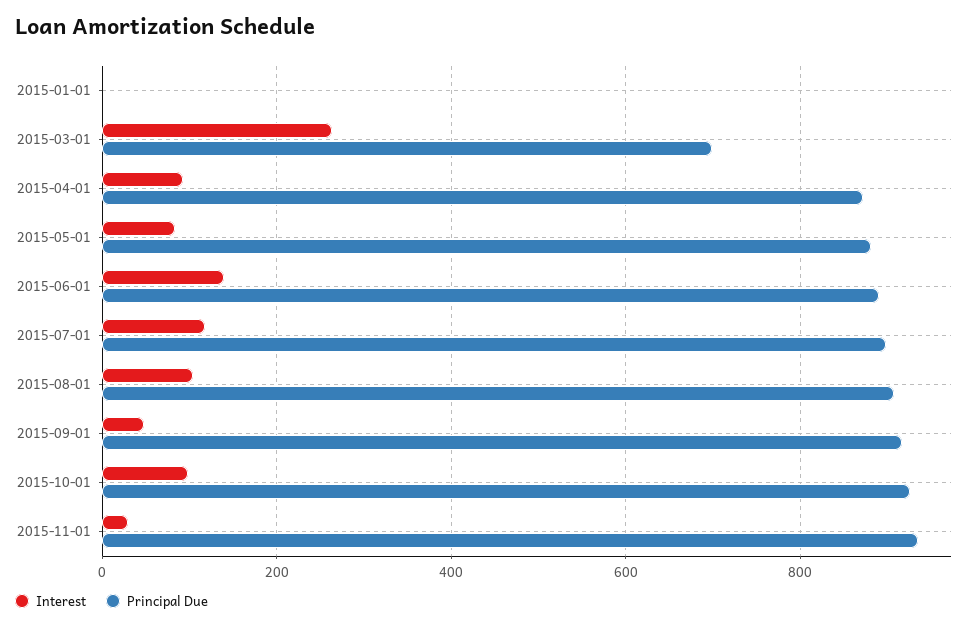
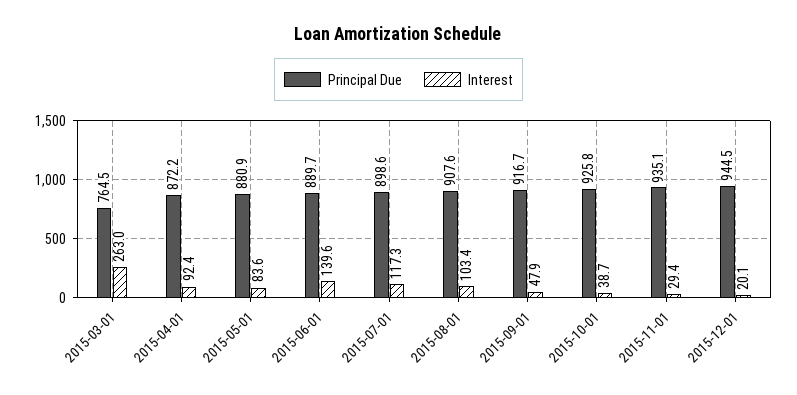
Interest, 2015-01-01: 0 -> none
Principal Due, 2015-01-01: 0 -> none
Principal Due, 2015-03-01: 700 -> 764.5
Interest, 2015-10-01: 100 -> 38.7
Principal Due, 2015-12-01: none -> 944.5
Interest, 2015-12-01: none -> 20.1

